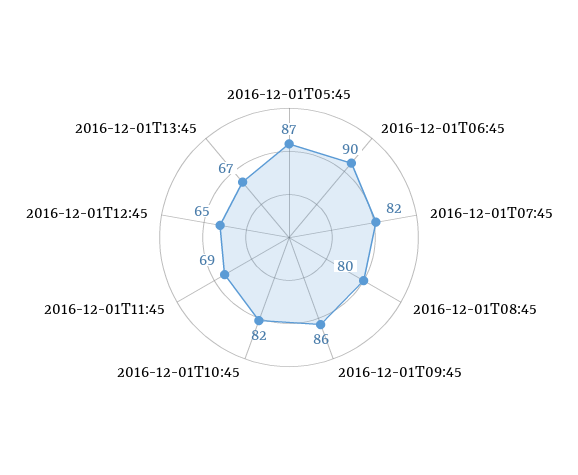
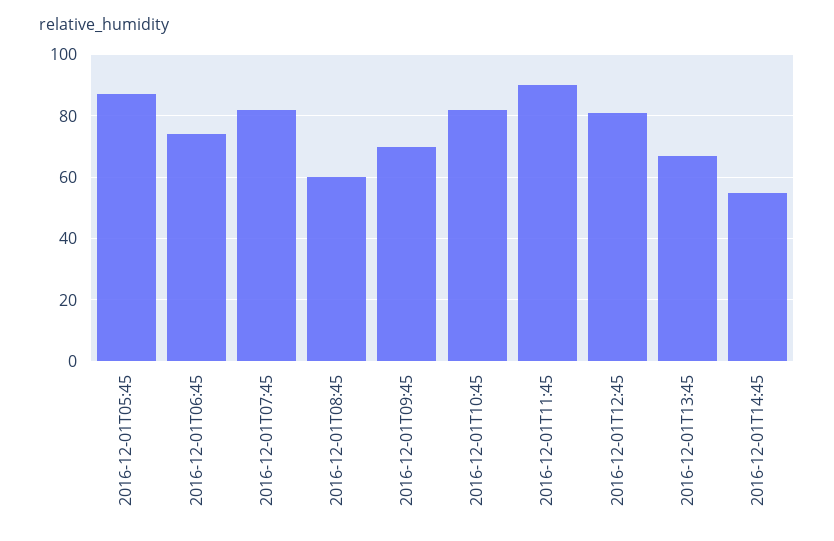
2016-12-01T06:45: 90 -> 75
2016-12-01T08:45: 80 -> 60
2016-12-01T09:45: 86 -> 70
2016-12-01T11:45: 69 -> 90
2016-12-01T12:45: 65 -> 80
2016-12-01T14:45: none -> 55

